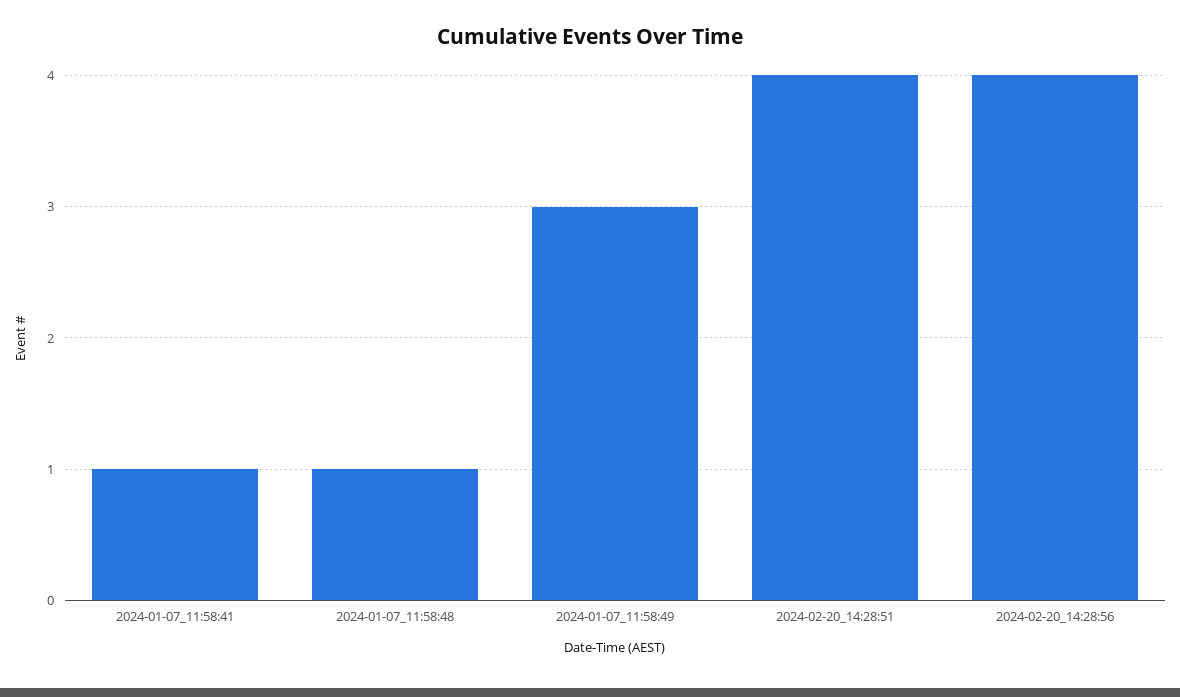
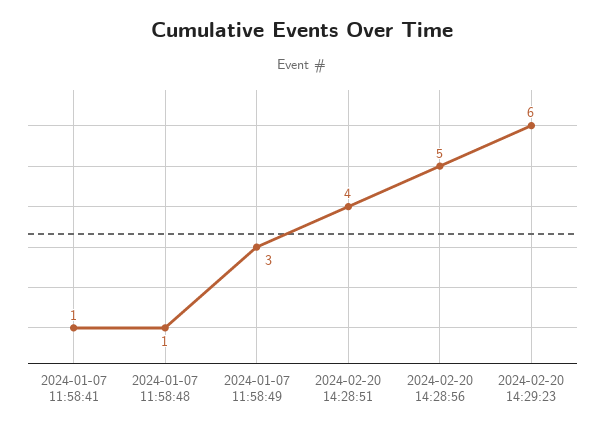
2024-02-20_14:28:56: 4 -> 5
2024-02-20 14:29:23: none -> 6

